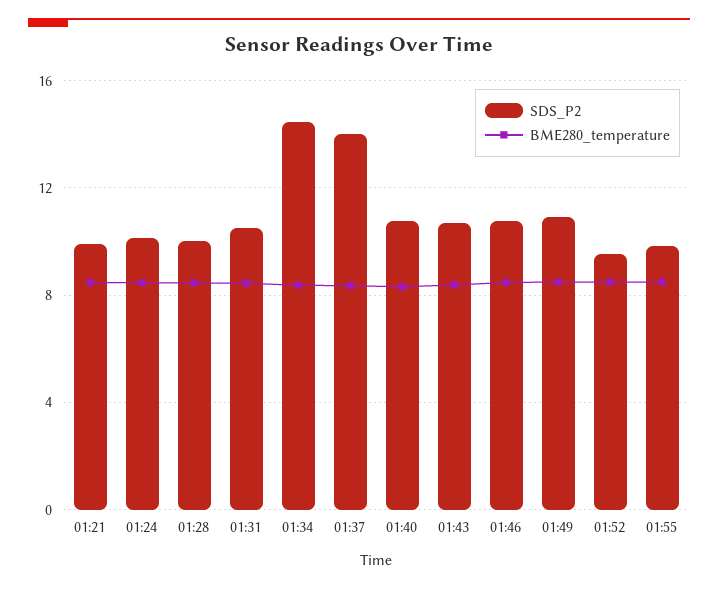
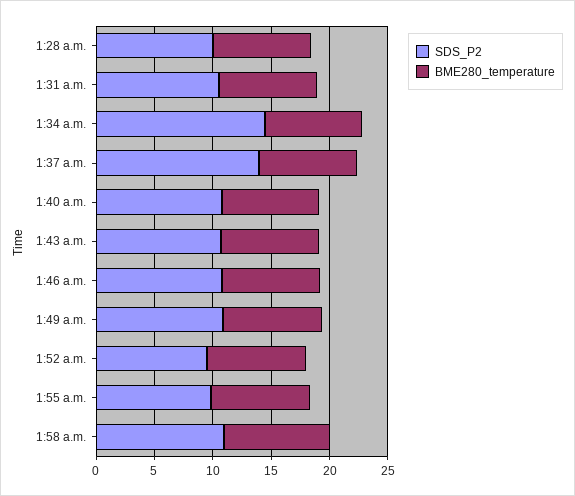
SDS_P2, 01:21: 10 -> none
BME280_temperature, 01:21: 8.5 -> none
SDS_P2, 01:24: 10 -> none
BME280_temperature, 01:24: 8.5 -> none
SDS_P2, 1:58 a.m.: none -> 11
BME280_temperature, 1:58 a.m.: none -> 9

